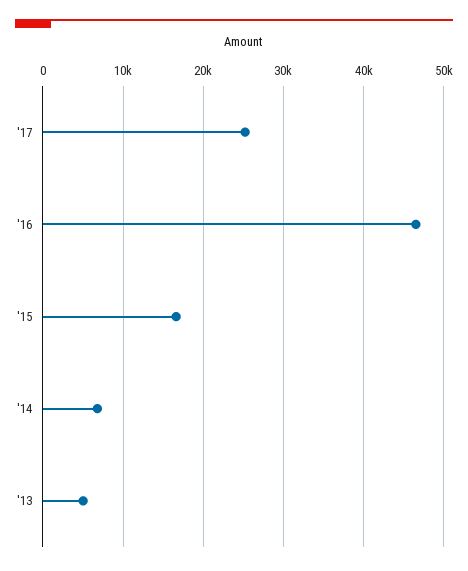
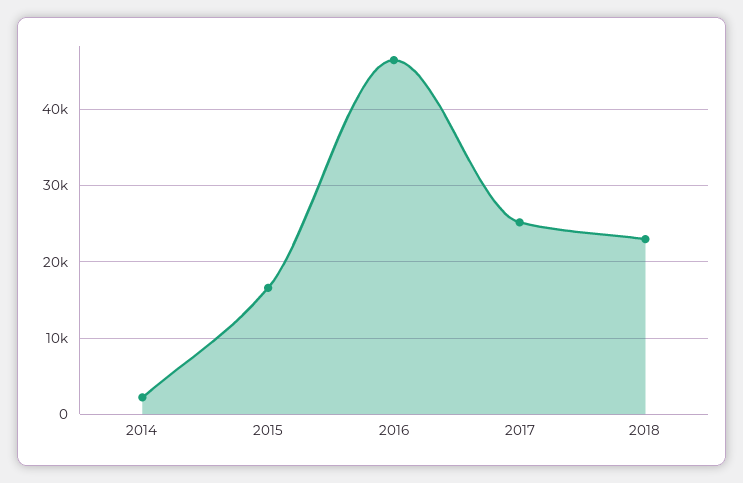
'14: 7000 -> 2000
'13: 5000 -> none
2018: none -> 23000

